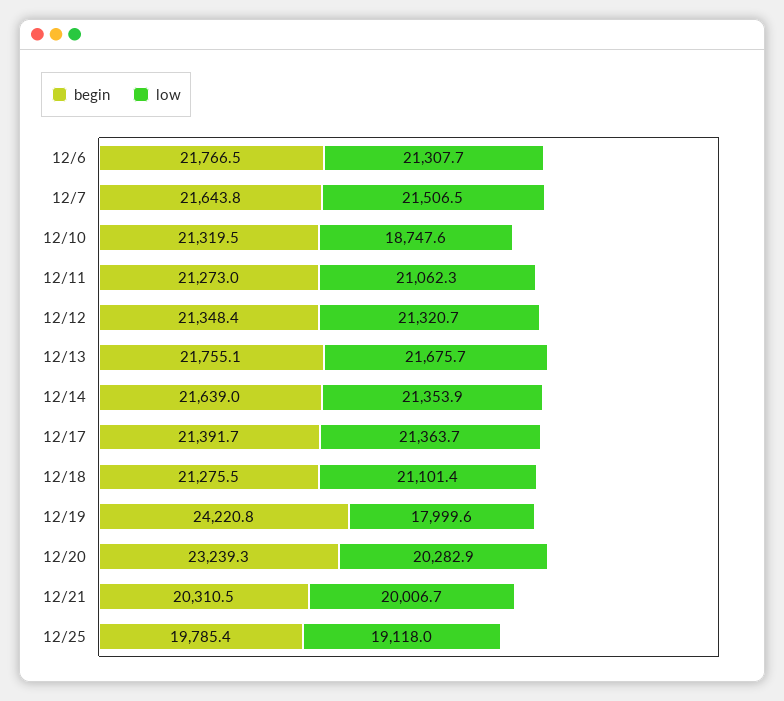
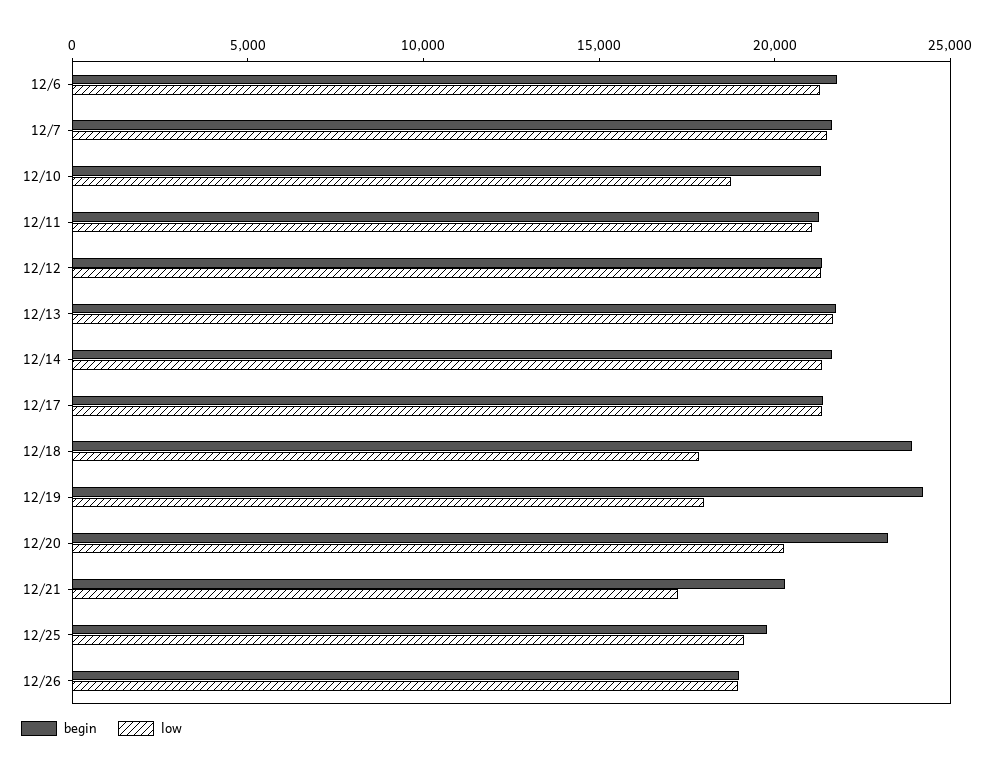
begin, 12/18: 21275.5 -> 24000
low, 12/18: 21101.4 -> 18000
low, 12/21: 20006.7 -> 17000
begin, 12/26: none -> 19000
low, 12/26: none -> 19000

